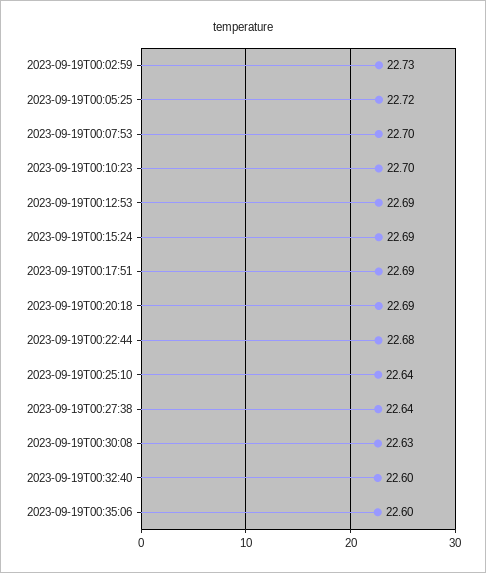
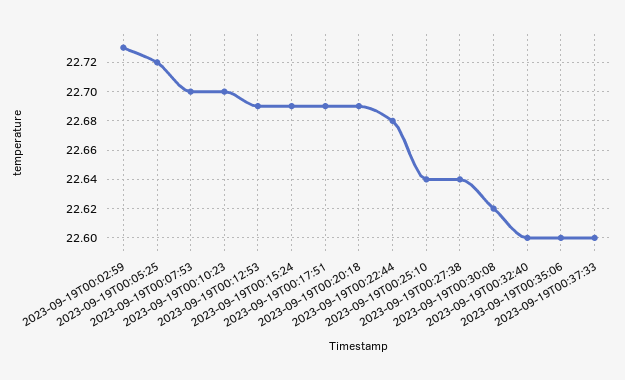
2023-09-19T00:30:08: 22.63 -> 22.62
2023-09-19T00:37:33: none -> 22.6

